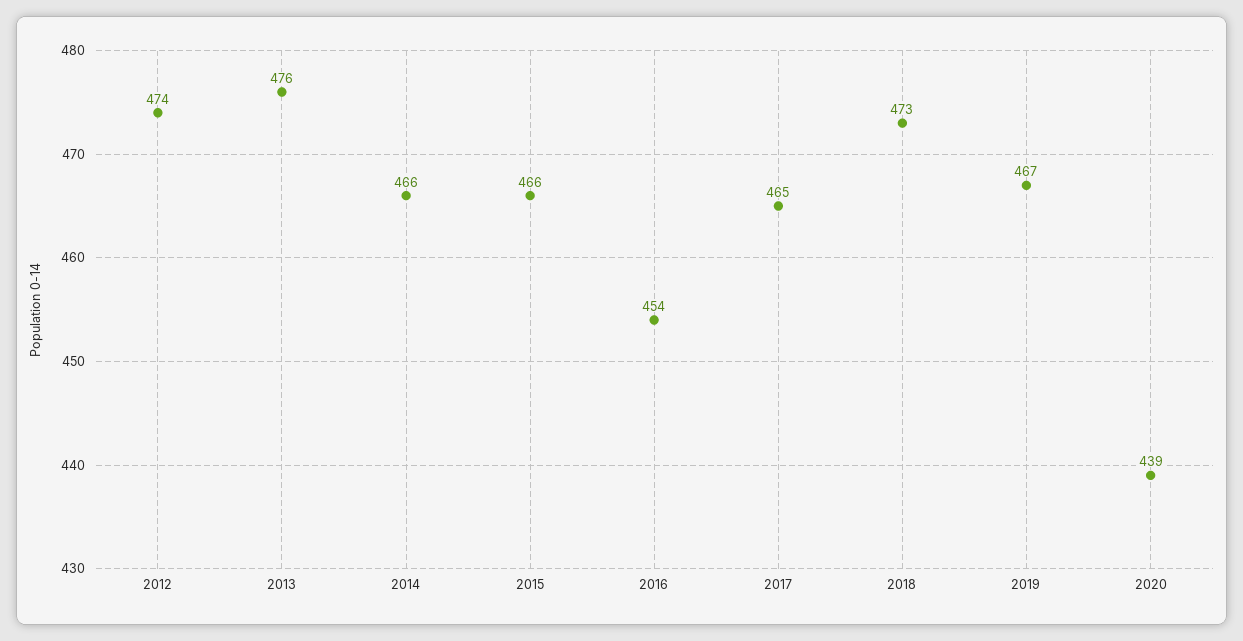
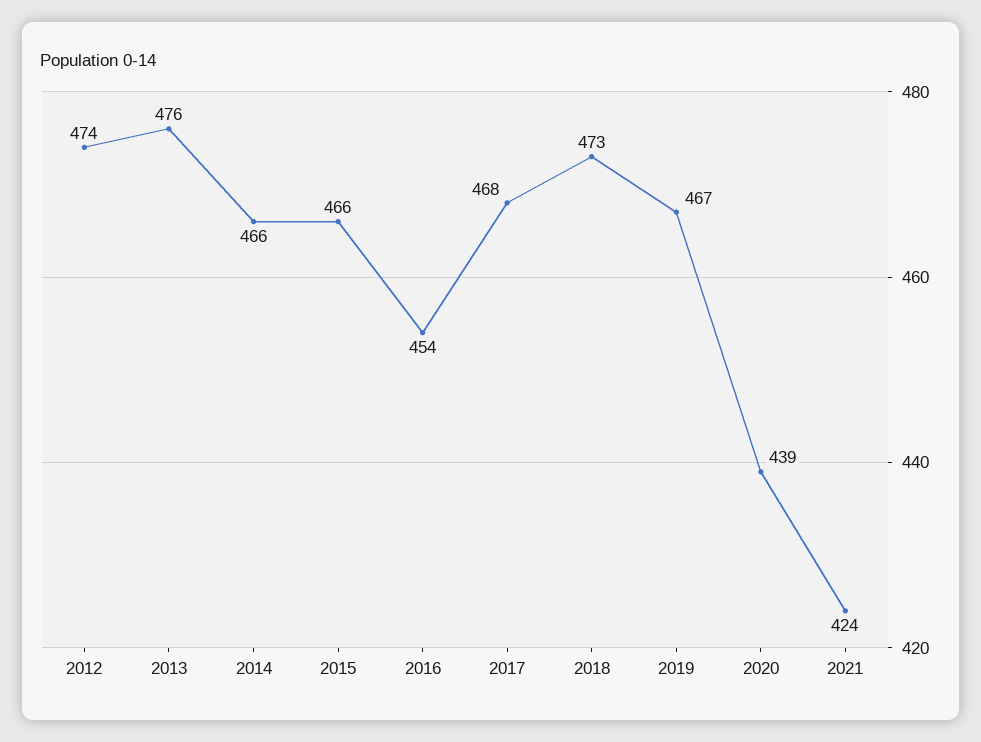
2017: 465 -> 468
2021: none -> 424

